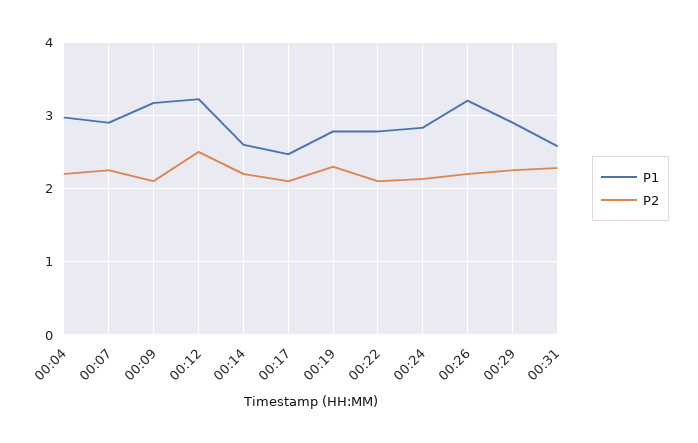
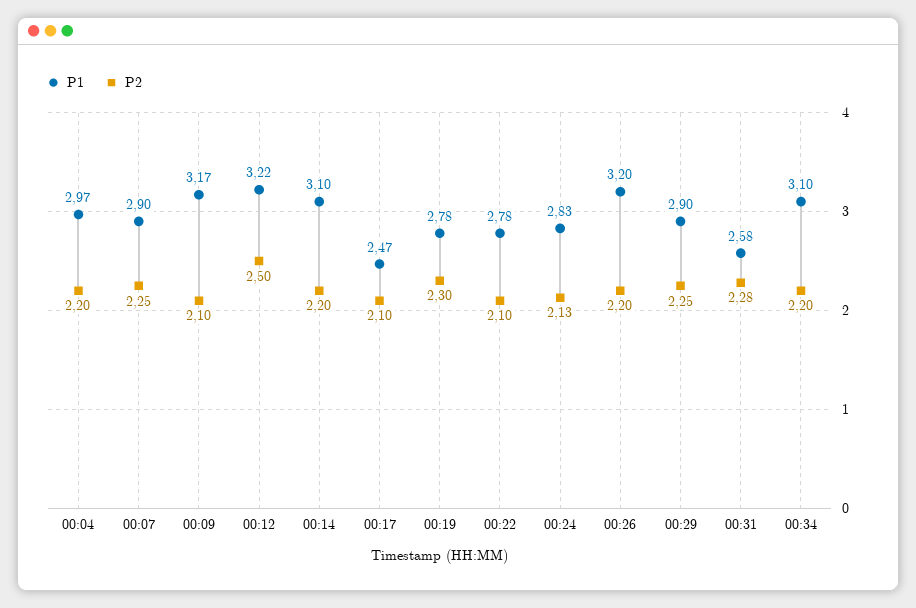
P1, 00:14: 2.6 -> 3.1
P1, 00:34: none -> 3.1
P2, 00:34: none -> 2.2

